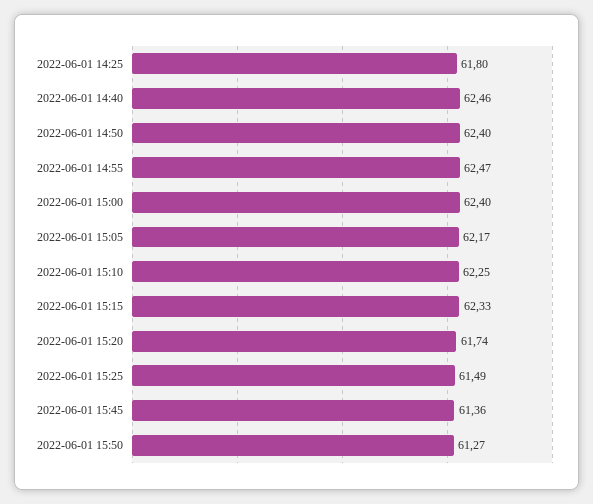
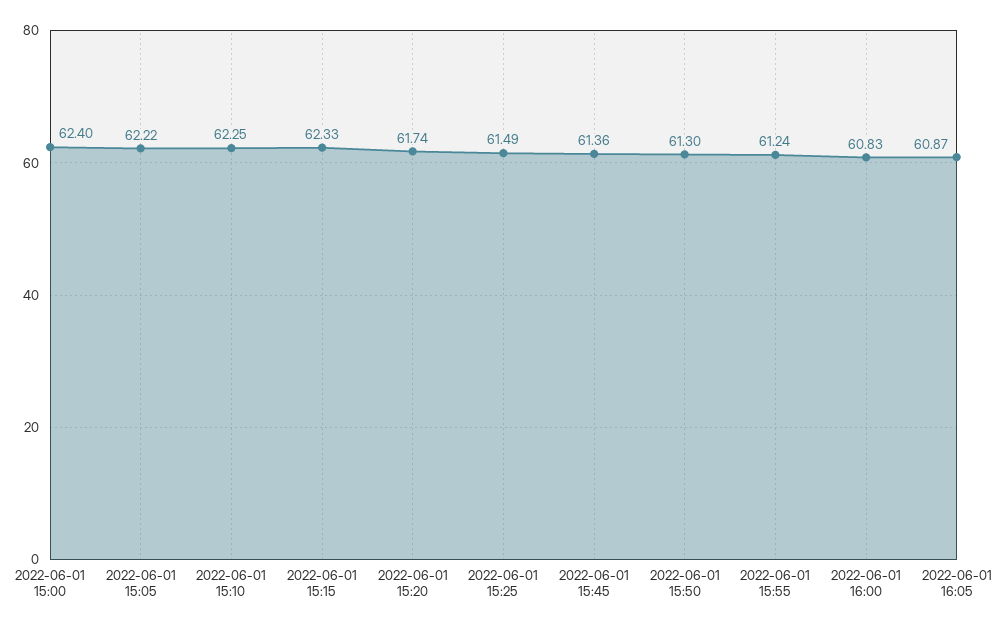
2022-06-01 14:25: 61.8 -> none
2022-06-01 14:40: 62.46 -> none
2022-06-01 14:50: 62.4 -> none
2022-06-01 14:55: 62.47 -> none
2022-06-01 15:05: 62.17 -> 62.22
2022-06-01 15:50: 61.27 -> 61.3
2022-06-01 15:55: none -> 61.24
2022-06-01 16:00: none -> 60.83
2022-06-01 16:05: none -> 60.87

